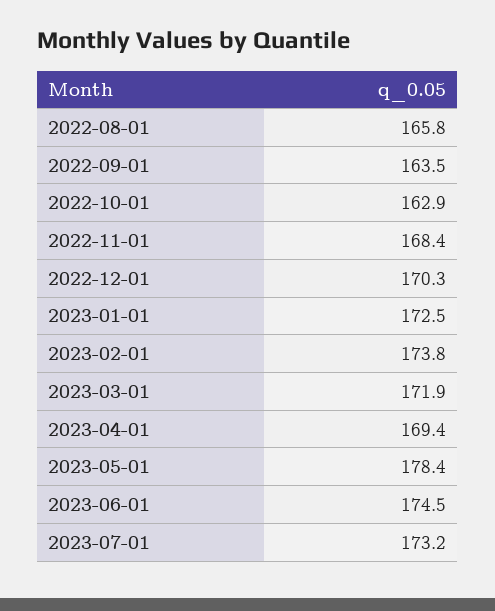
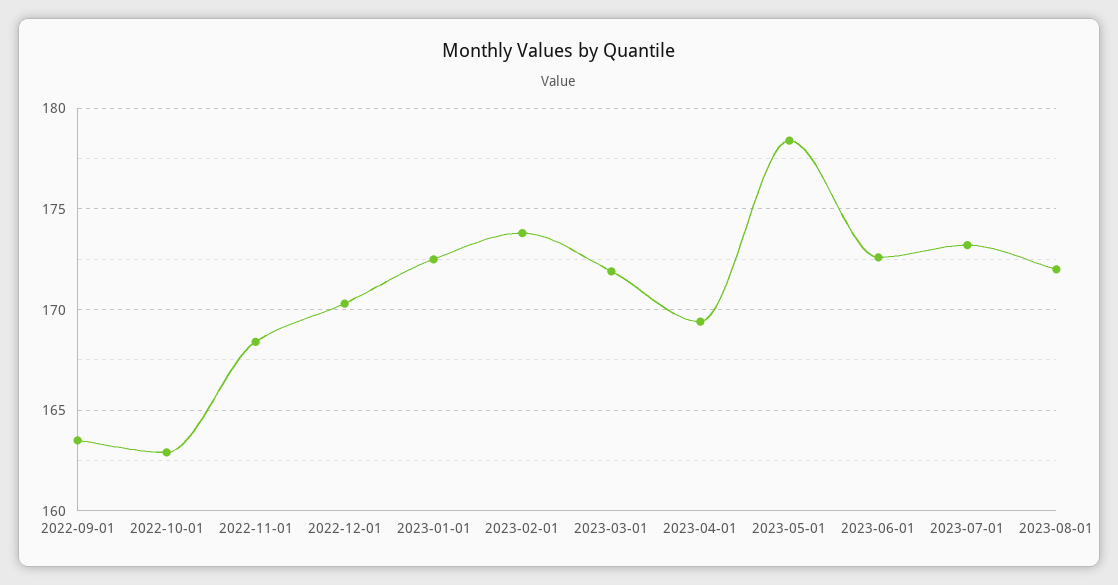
2022-08-01: 165.8 -> none
2023-06-01: 174.5 -> 172.5
2023-08-01: none -> 172

